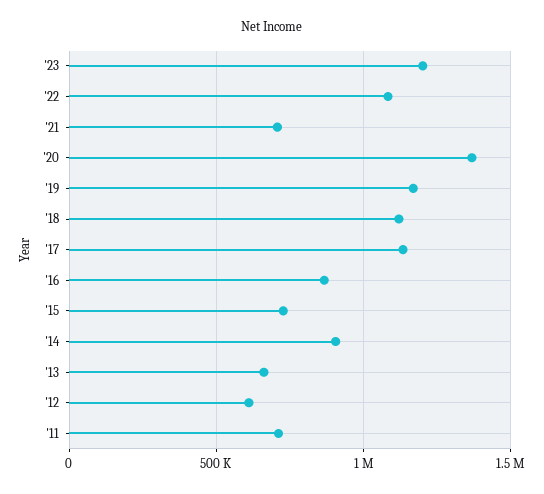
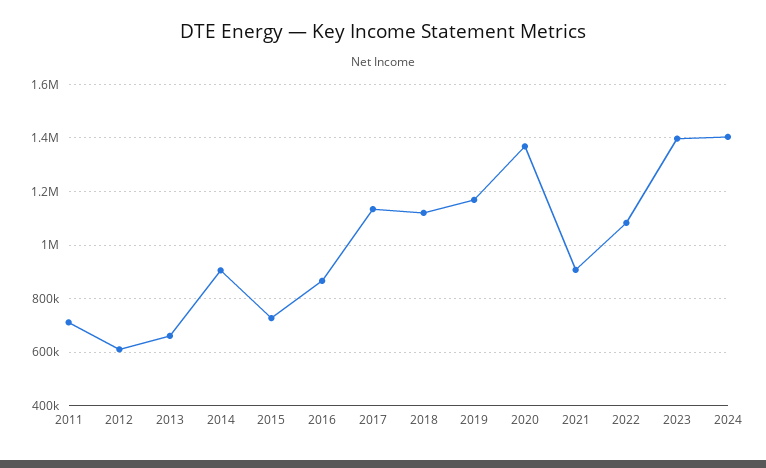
'23: 1200000 -> 1400000
'21: 700000 -> 900000
2024: none -> 1400000

